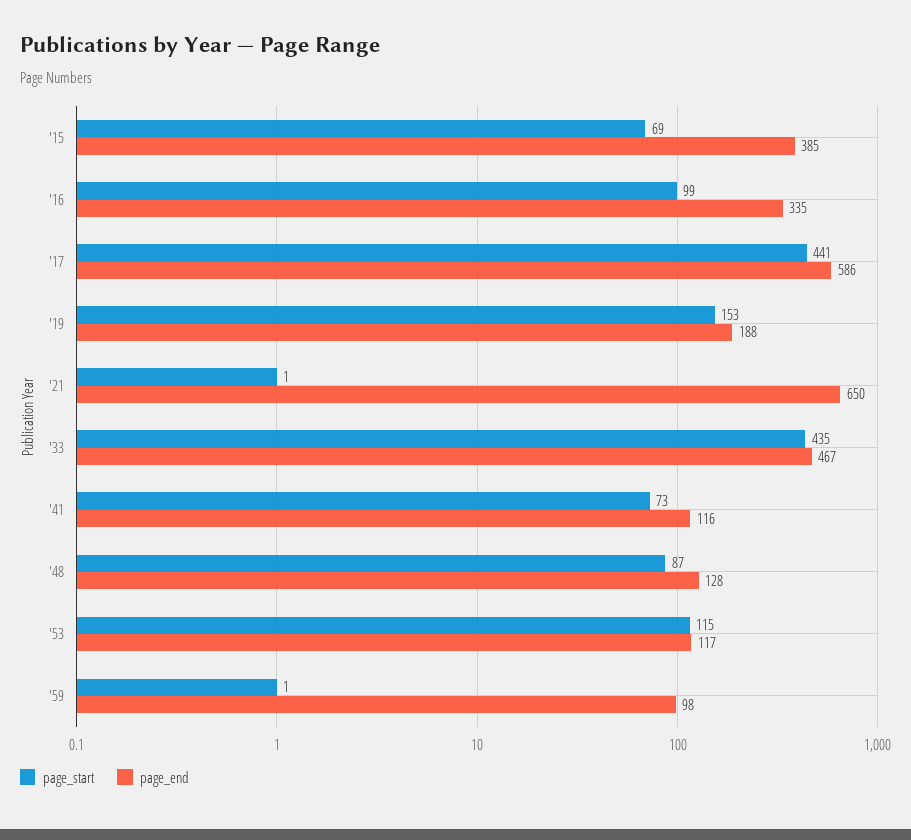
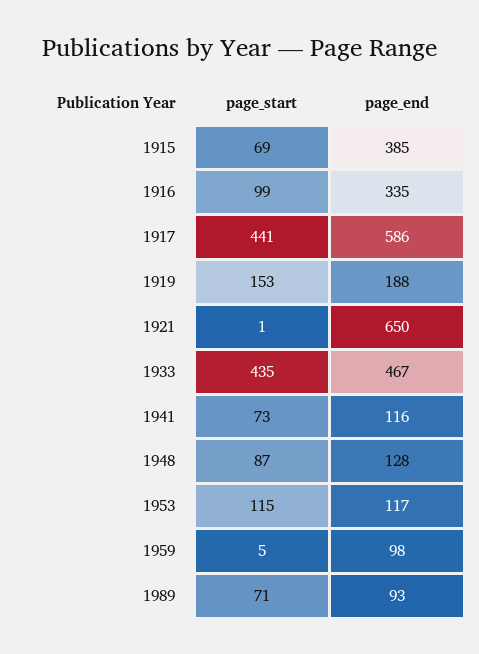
page_start, '59: 1 -> 5
page_start, 1989: none -> 71
page_end, 1989: none -> 93

